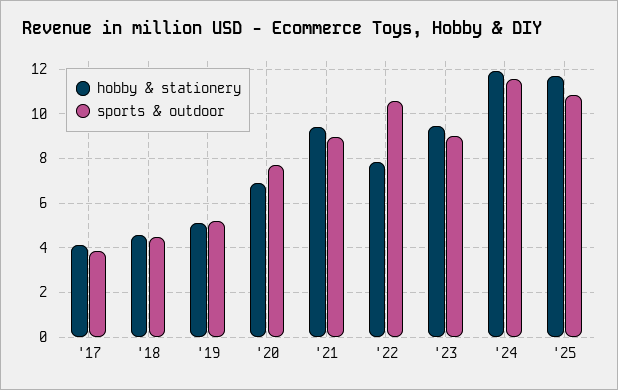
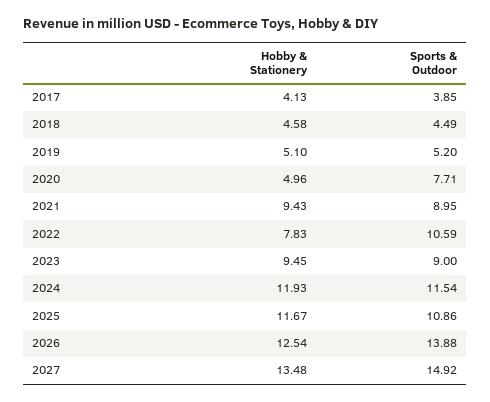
hobby & stationery, '20: 7 -> 4.96
hobby & stationery, 2026: none -> 12.54
sports & outdoor, 2026: none -> 13.88
hobby & stationery, 2027: none -> 13.48
sports & outdoor, 2027: none -> 14.92

